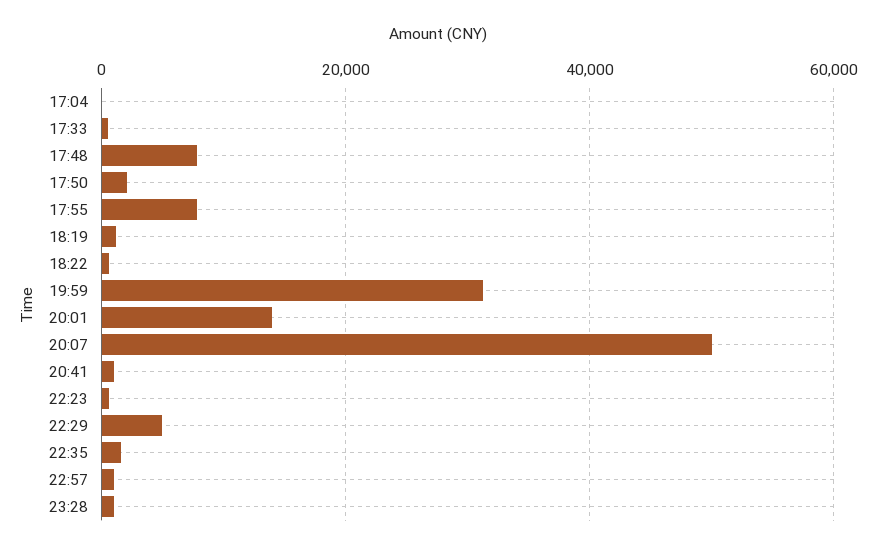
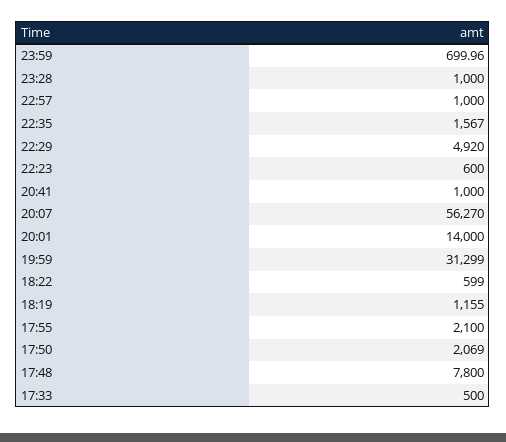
17:04: 0 -> none
17:55: 8000 -> 2100
20:07: 50000 -> 56270
23:59: none -> 699.96

